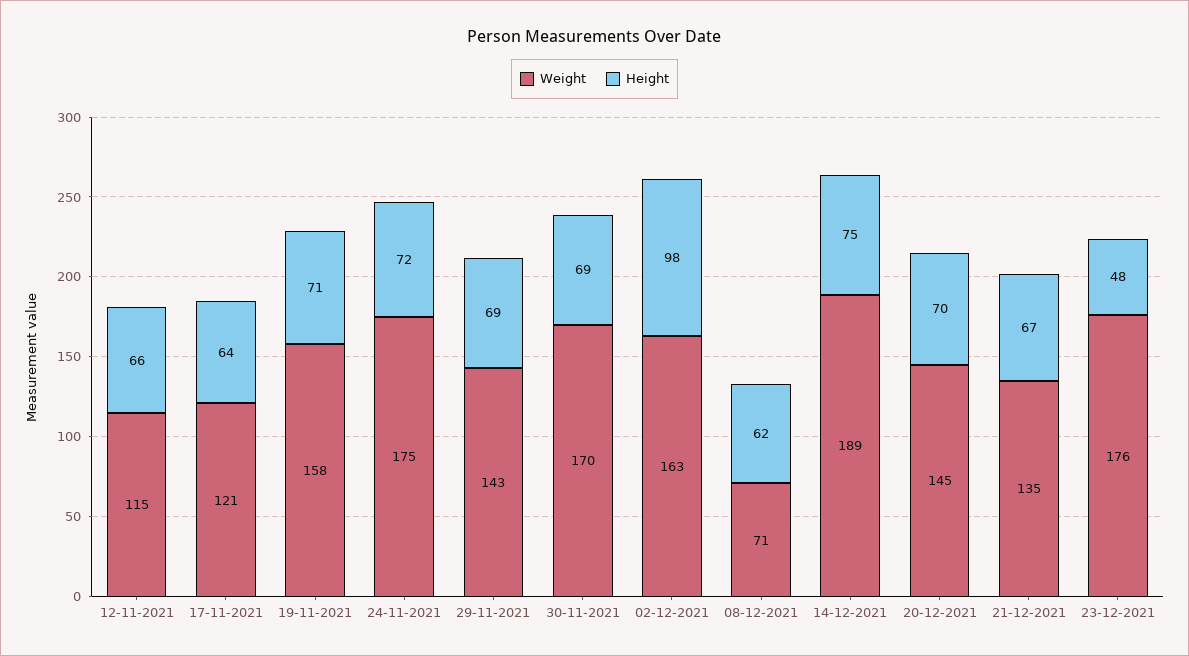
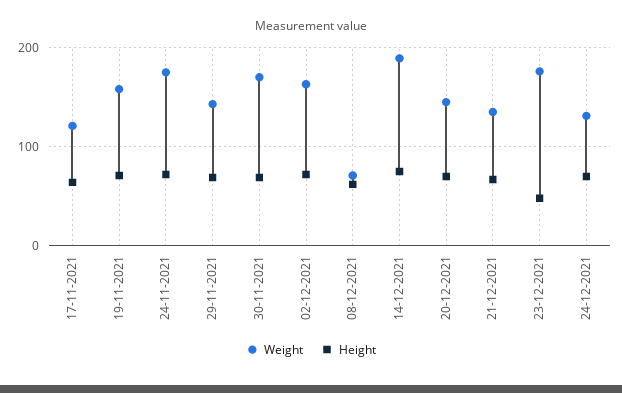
Weight, 12-11-2021: 115 -> none
Height, 12-11-2021: 66 -> none
Height, 02-12-2021: 98 -> 70
Weight, 24-12-2021: none -> 130
Height, 24-12-2021: none -> 70

